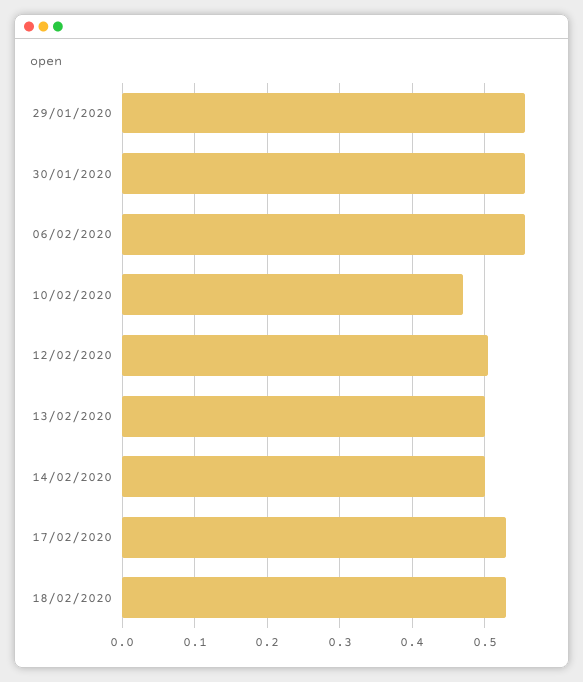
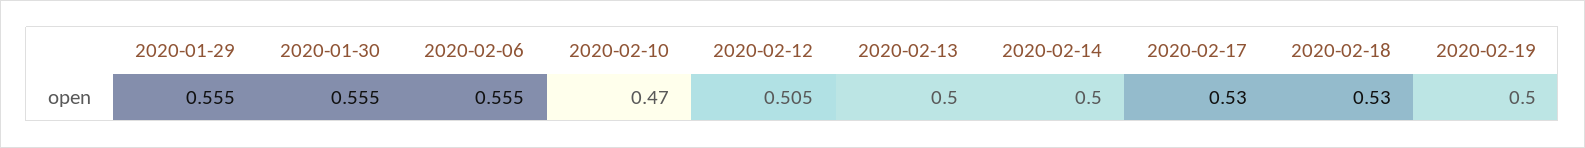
2020-02-19: none -> 0.5

